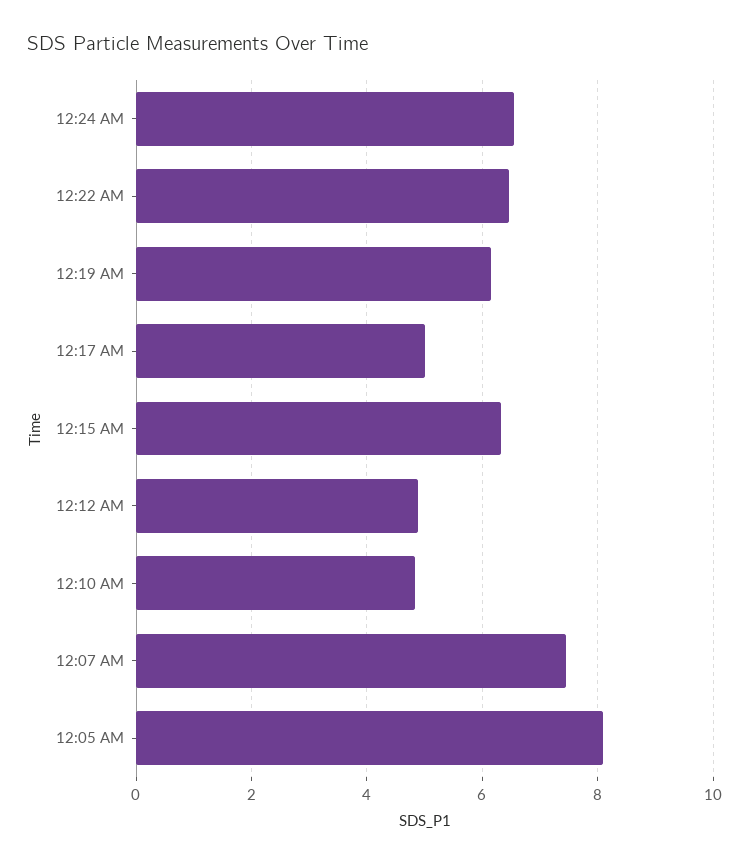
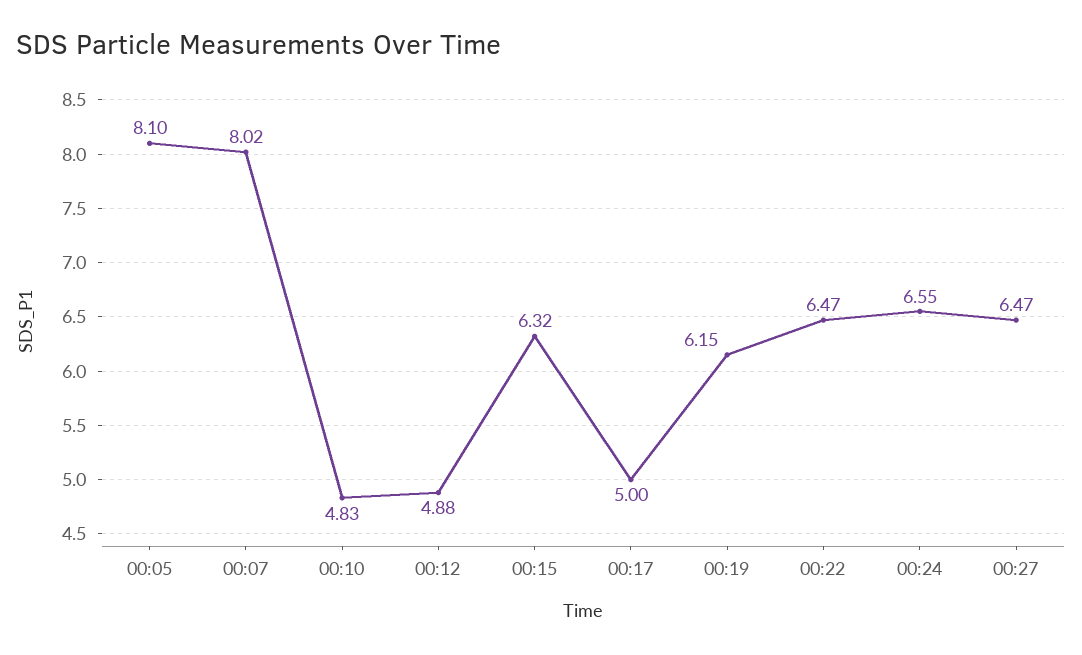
12:07 AM: 7.4 -> 8.02
00:27: none -> 6.47

